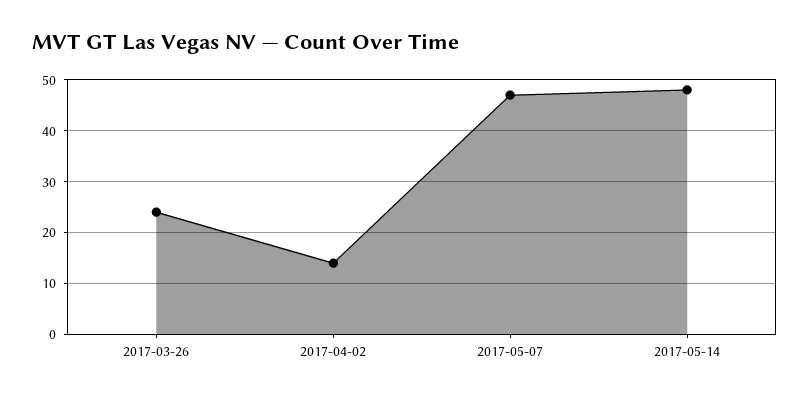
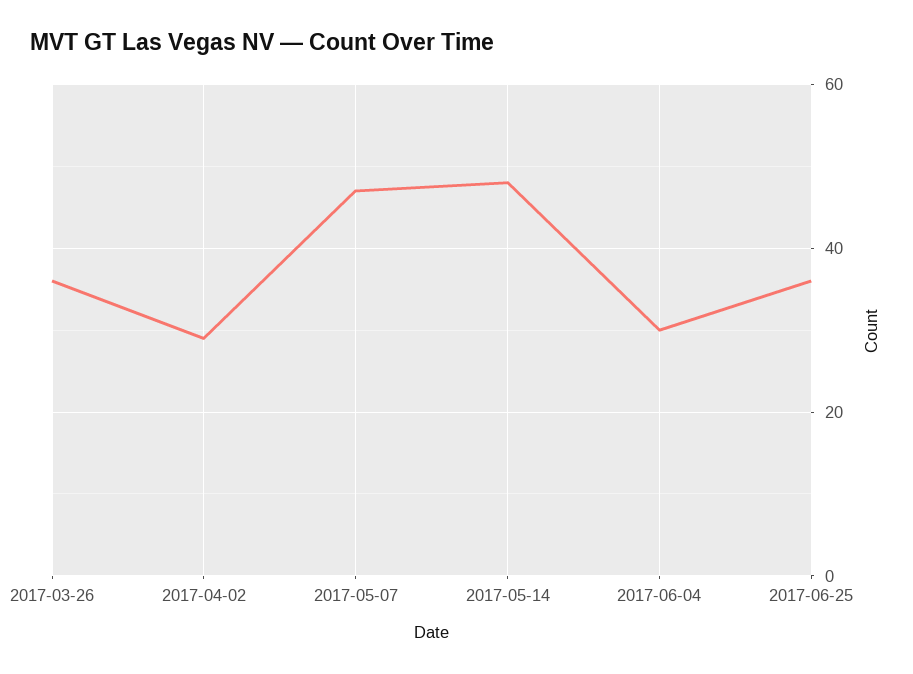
2017-03-26: 25 -> 35
2017-04-02: 15 -> 30
2017-06-04: none -> 30
2017-06-25: none -> 35

